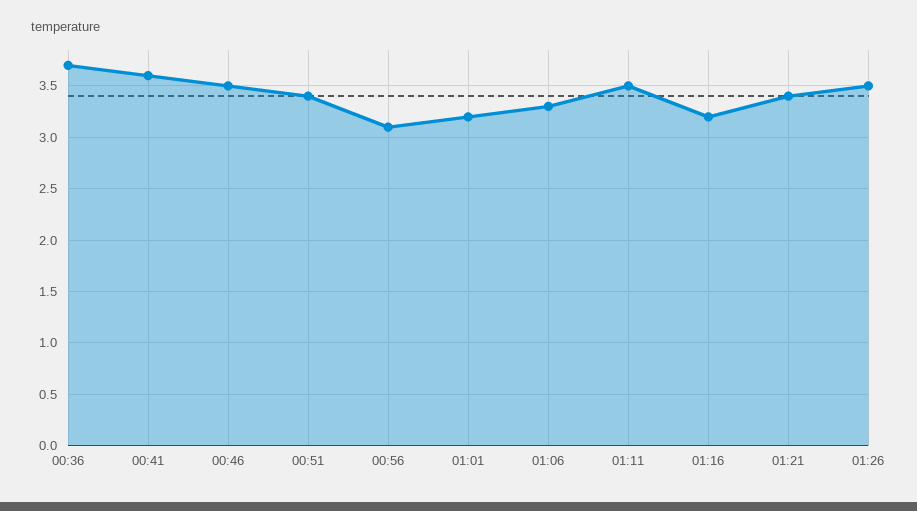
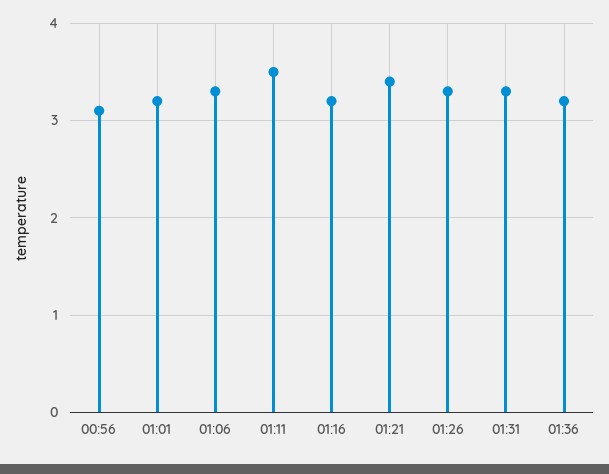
00:36: 3.7 -> none
00:41: 3.6 -> none
00:46: 3.5 -> none
00:51: 3.4 -> none
01:26: 3.5 -> 3.3
01:31: none -> 3.3
01:36: none -> 3.2

